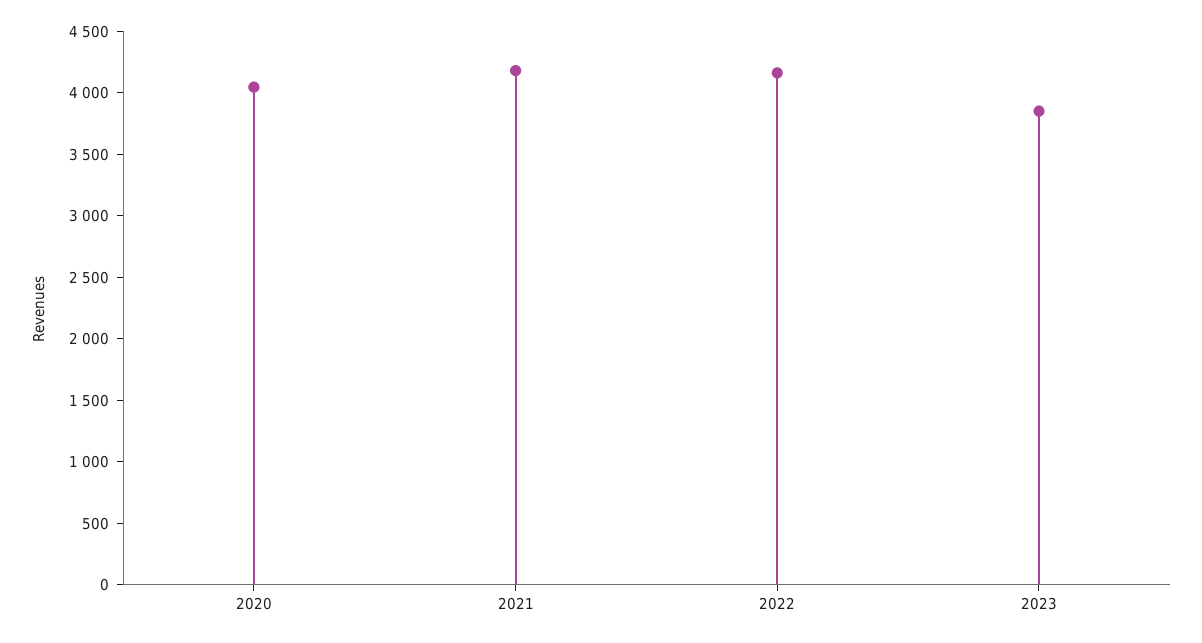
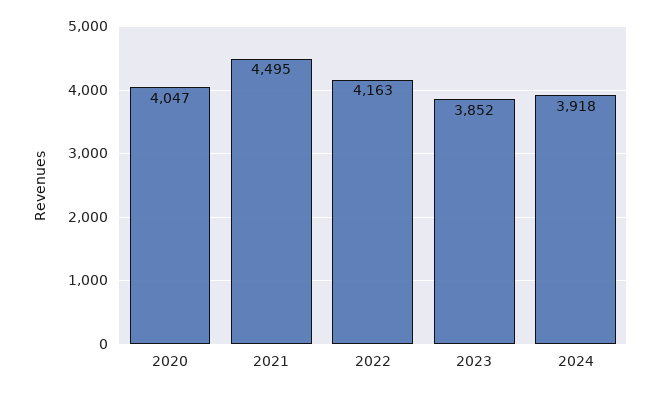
2021: 4200 -> 4495
2024: none -> 3918

